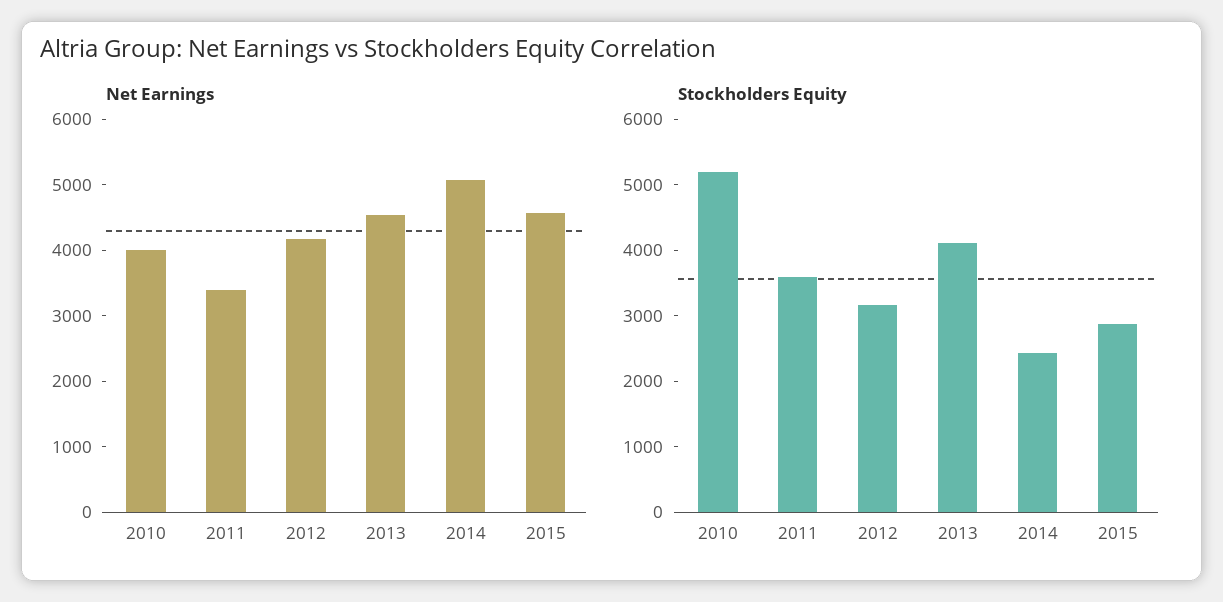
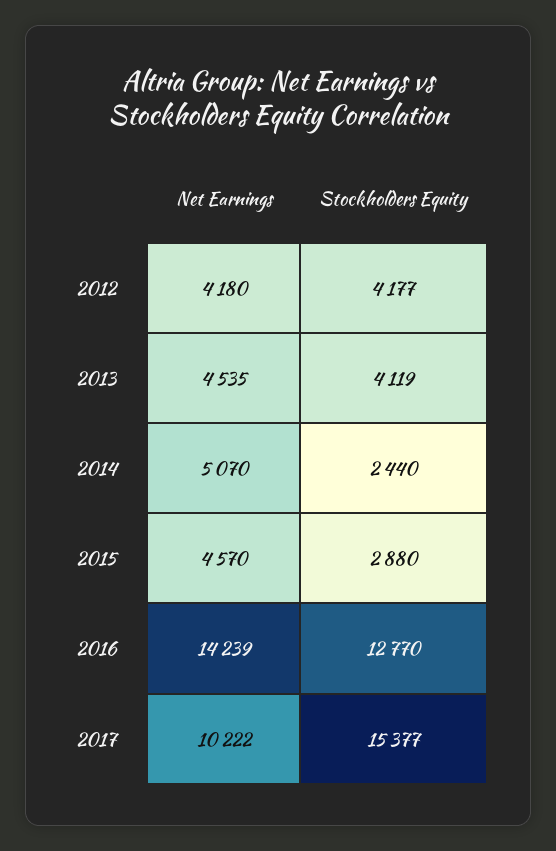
Net Earnings, 2010: 4000 -> none
Net Earnings, 2011: 3400 -> none
Stockholders Equity, 2010: 5200 -> none
Stockholders Equity, 2011: 3600 -> none
Stockholders Equity, 2012: 3200 -> 4177
Net Earnings, 2016: none -> 14239
Stockholders Equity, 2016: none -> 12770
Net Earnings, 2017: none -> 10222
Stockholders Equity, 2017: none -> 15377

